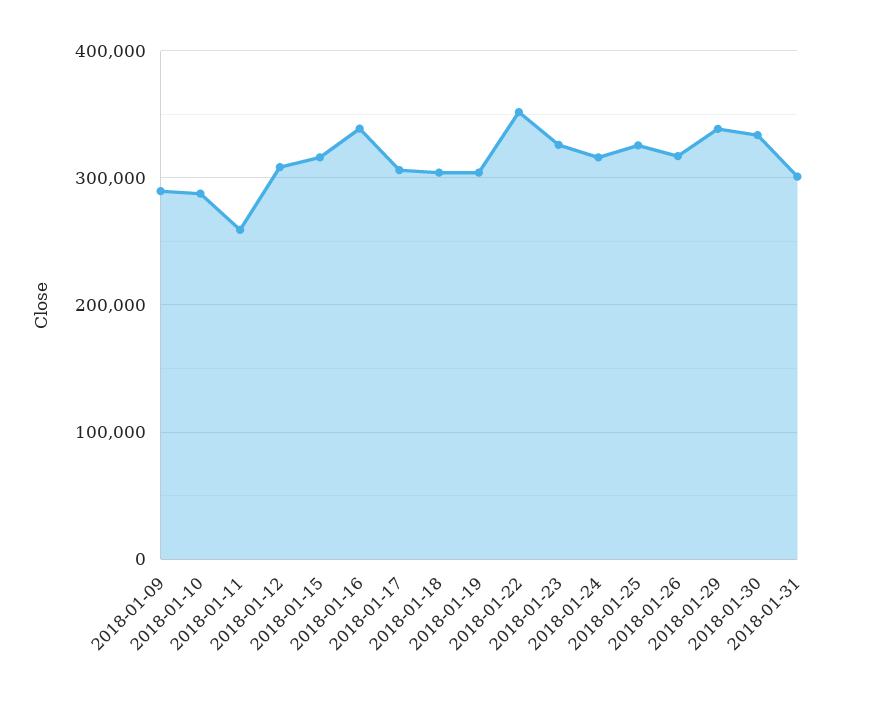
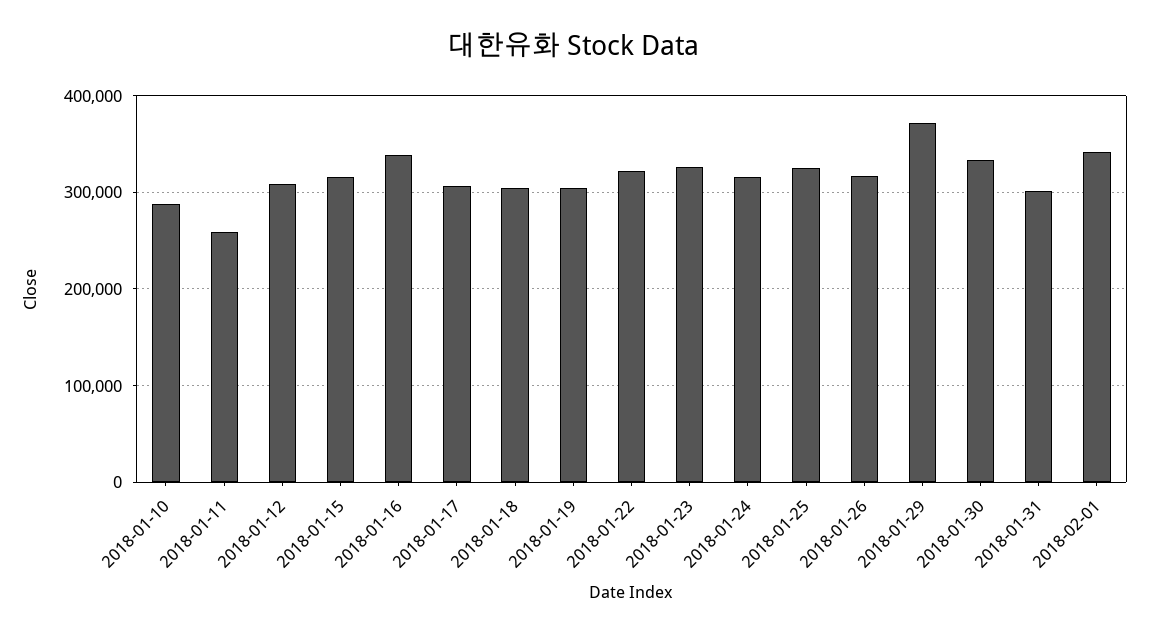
2018-01-09: 290000 -> none
2018-01-22: 350000 -> 320000
2018-01-29: 340000 -> 370000
2018-02-01: none -> 340000

